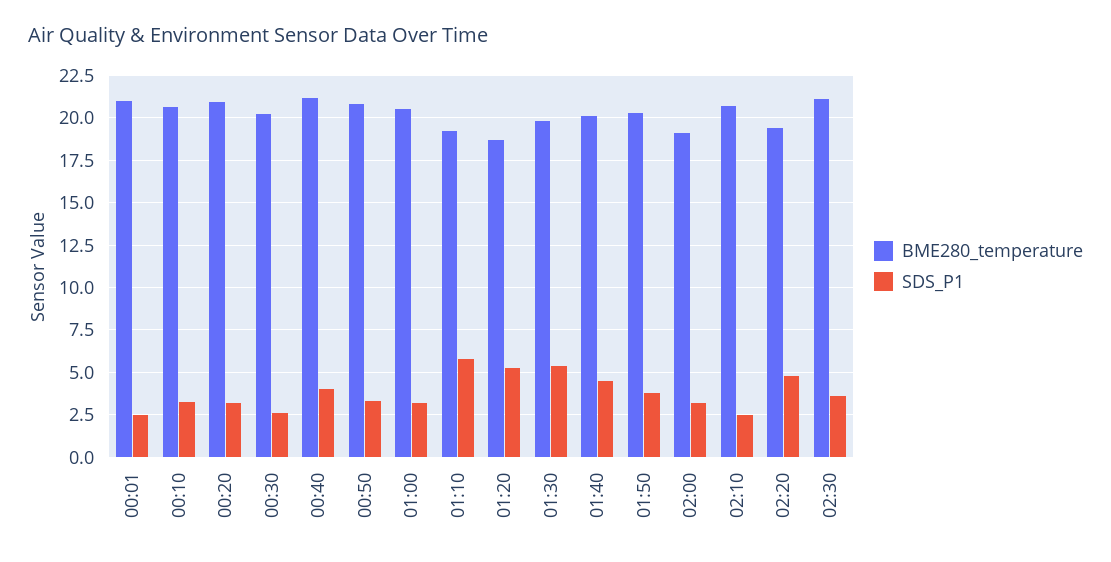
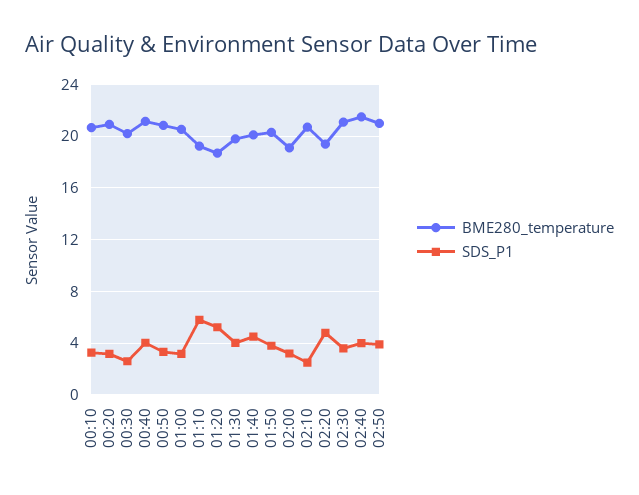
BME280_temperature, 00:01: 21 -> none
SDS_P1, 00:01: 2.5 -> none
SDS_P1, 01:30: 5.5 -> 4
BME280_temperature, 02:40: none -> 21.5
SDS_P1, 02:40: none -> 4
BME280_temperature, 02:50: none -> 21
SDS_P1, 02:50: none -> 4

